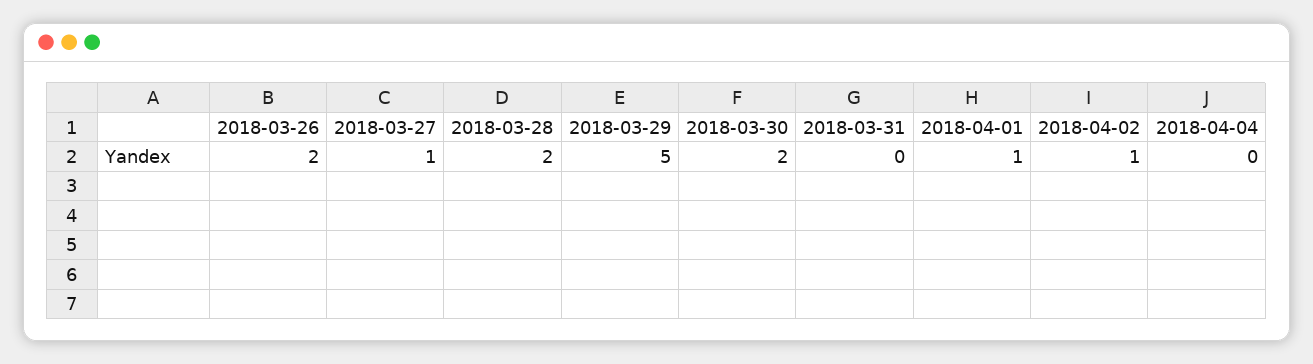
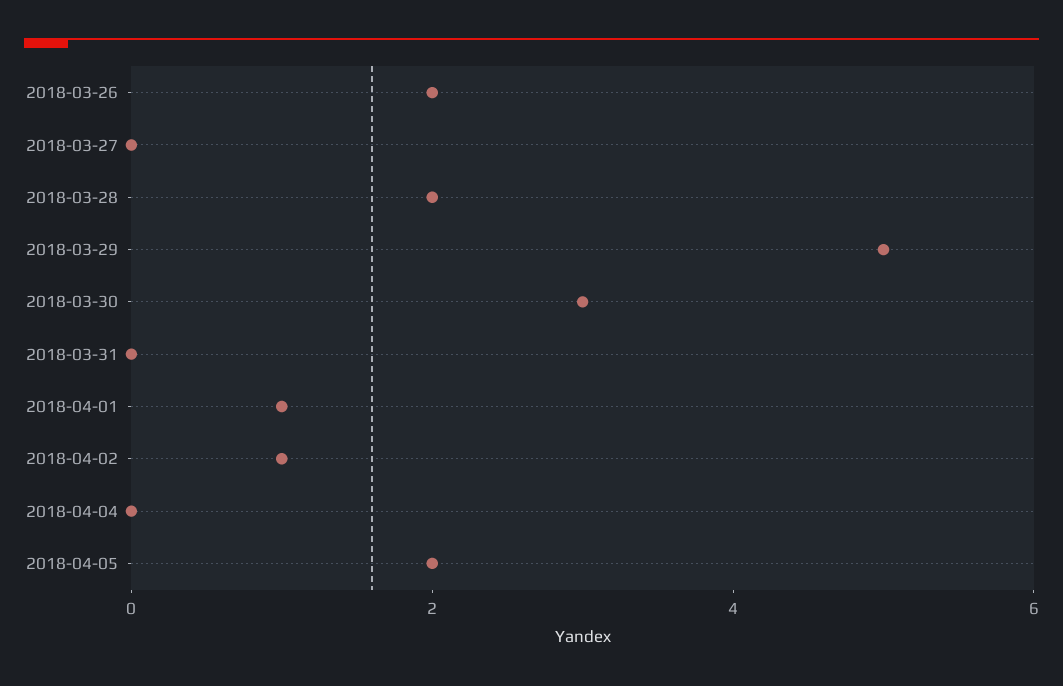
2018-03-27: 1 -> 0
2018-03-30: 2 -> 3
2018-04-05: none -> 2

